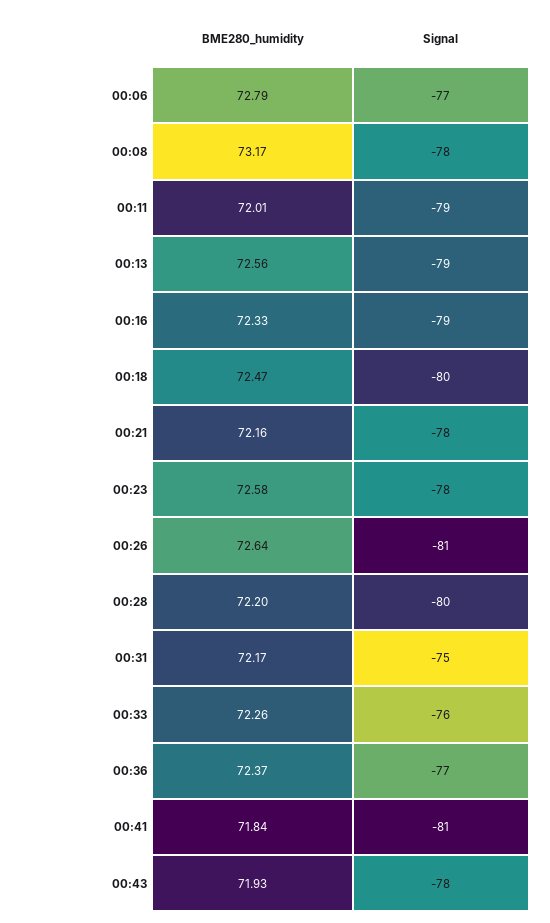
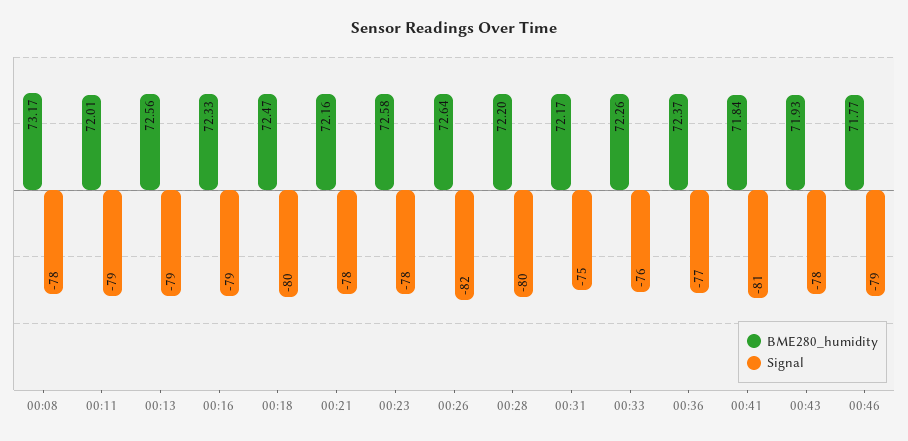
BME280_humidity, 00:06: 72.79 -> none
Signal, 00:06: -77 -> none
Signal, 00:26: -81 -> -82
BME280_humidity, 00:46: none -> 71.77
Signal, 00:46: none -> -79

